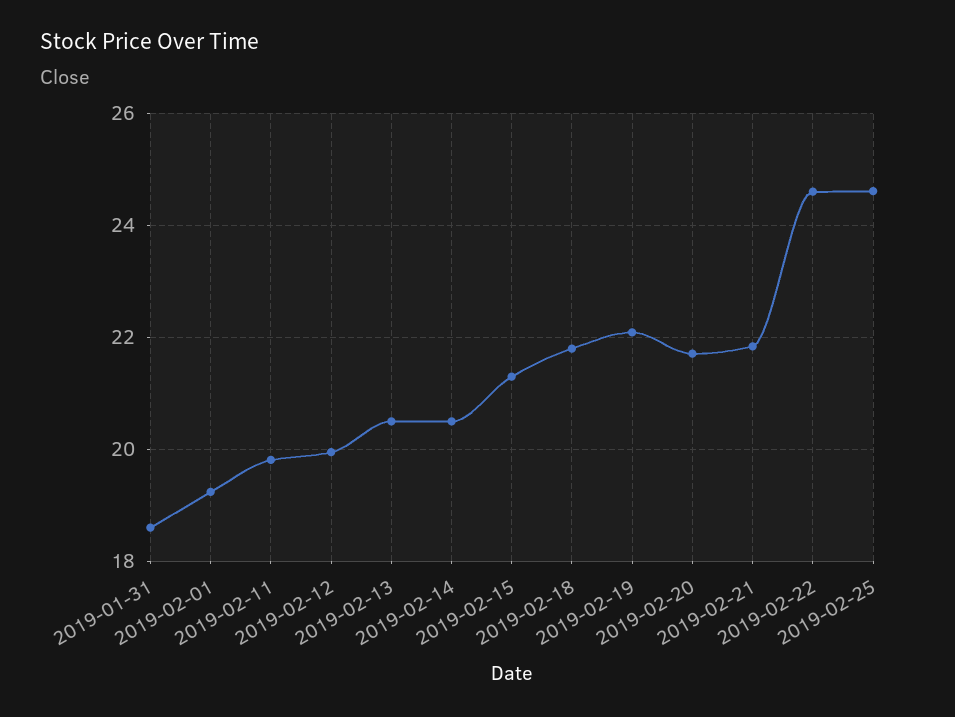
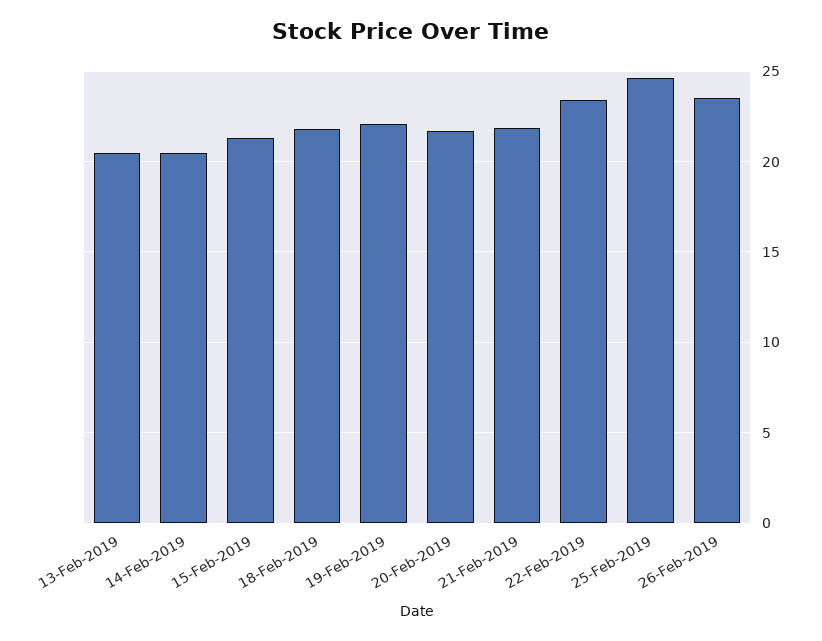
2019-01-31: 18.6 -> none
2019-02-01: 19.2 -> none
2019-02-11: 19.8 -> none
2019-02-12: 20 -> none
2019-02-22: 24.6 -> 23.5
26-Feb-2019: none -> 23.5

